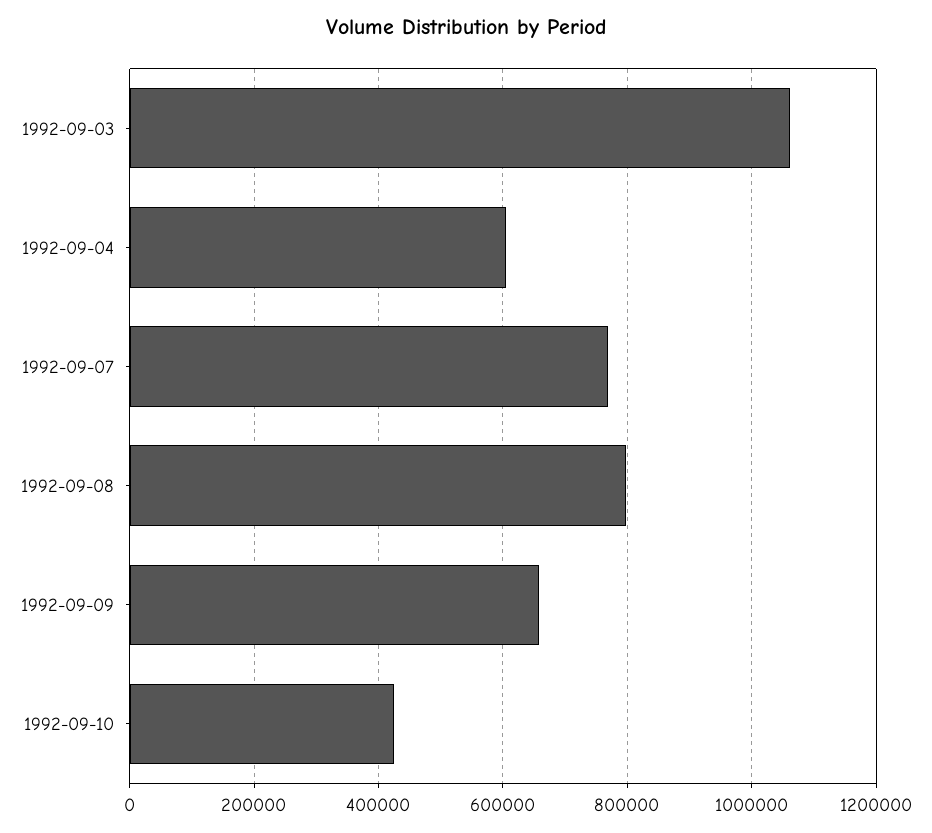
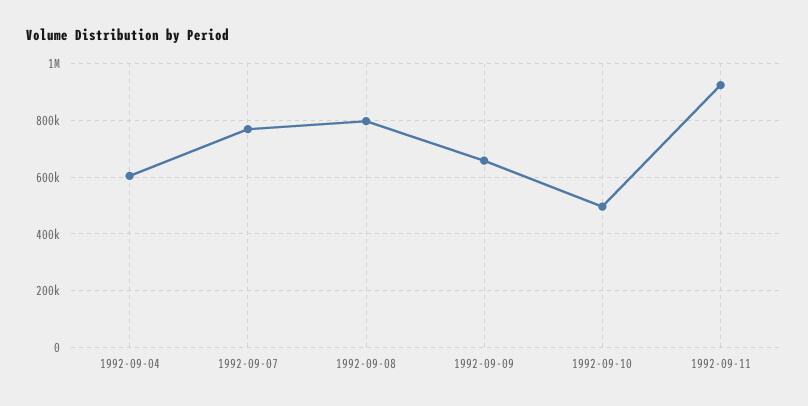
1992-09-03: 1060000 -> none
1992-09-10: 420000 -> 500000
1992-09-11: none -> 925000

